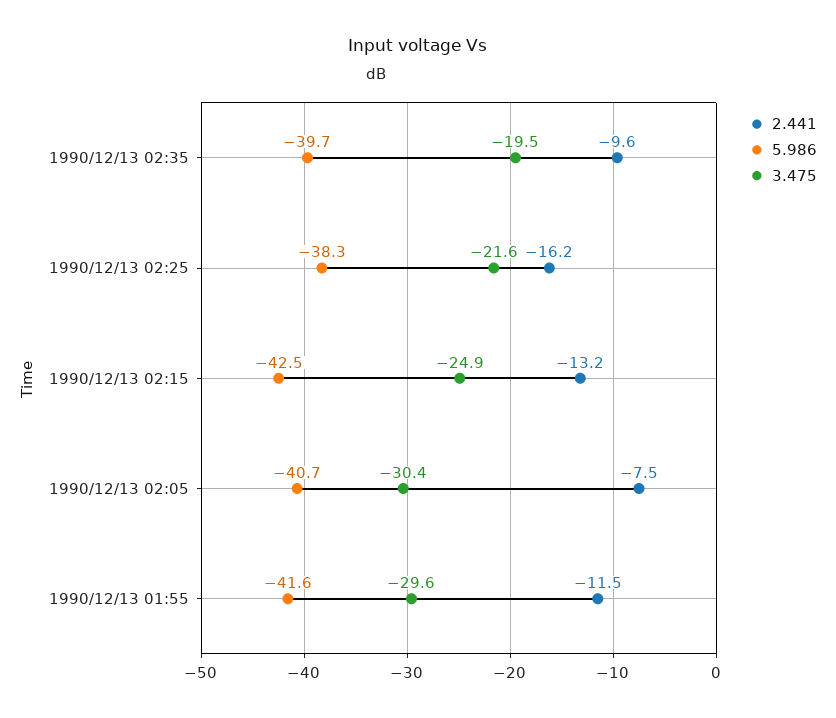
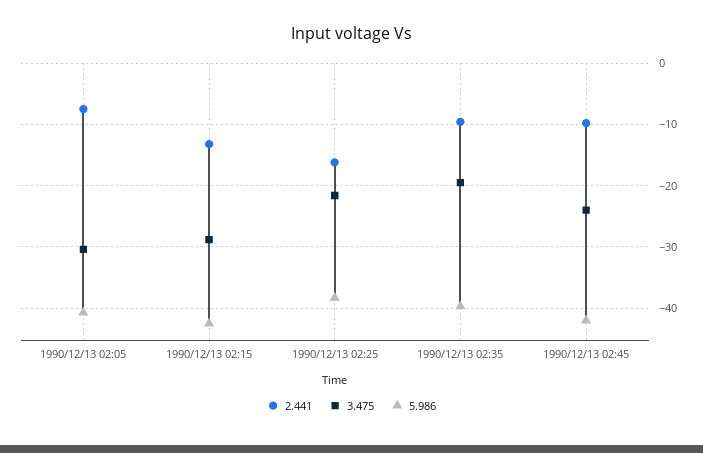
3.475, 1990/12/13 02:15: -24.9 -> -29
2.441, 1990/12/13 01:55: -11.5 -> none
5.986, 1990/12/13 01:55: -41.6 -> none
3.475, 1990/12/13 01:55: -29.6 -> none
2.441, 1990/12/13 02:45: none -> -10
3.475, 1990/12/13 02:45: none -> -24
5.986, 1990/12/13 02:45: none -> -42

